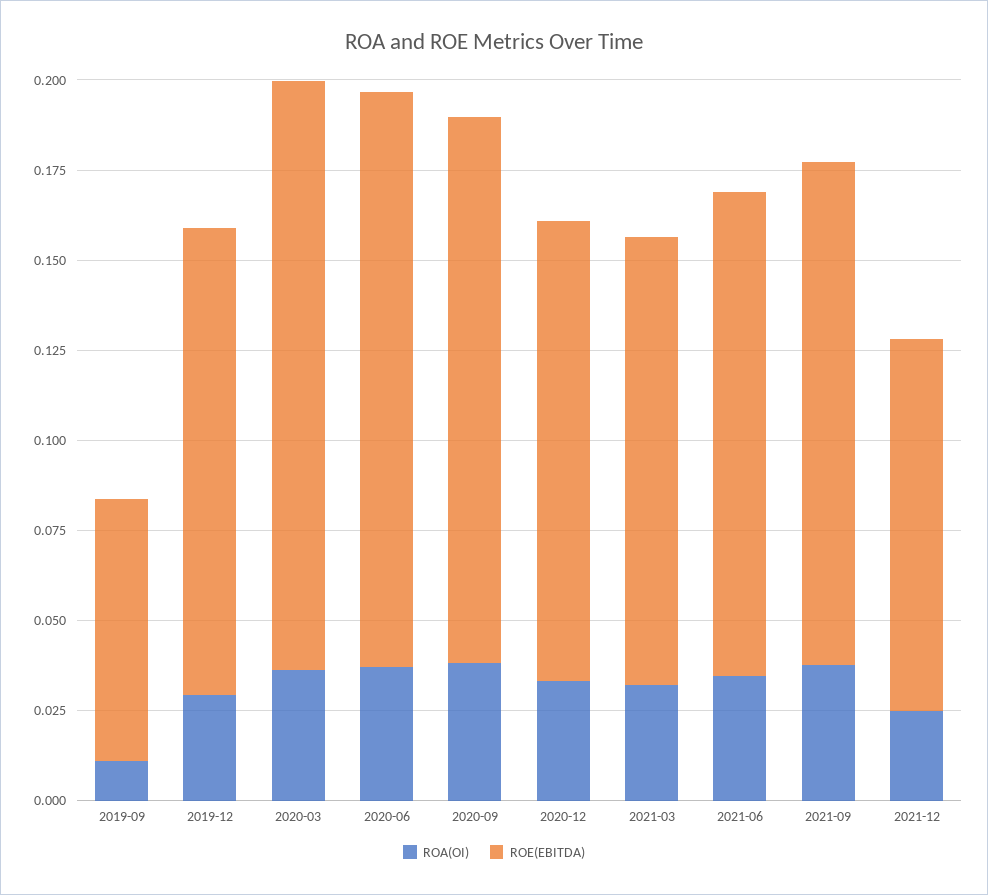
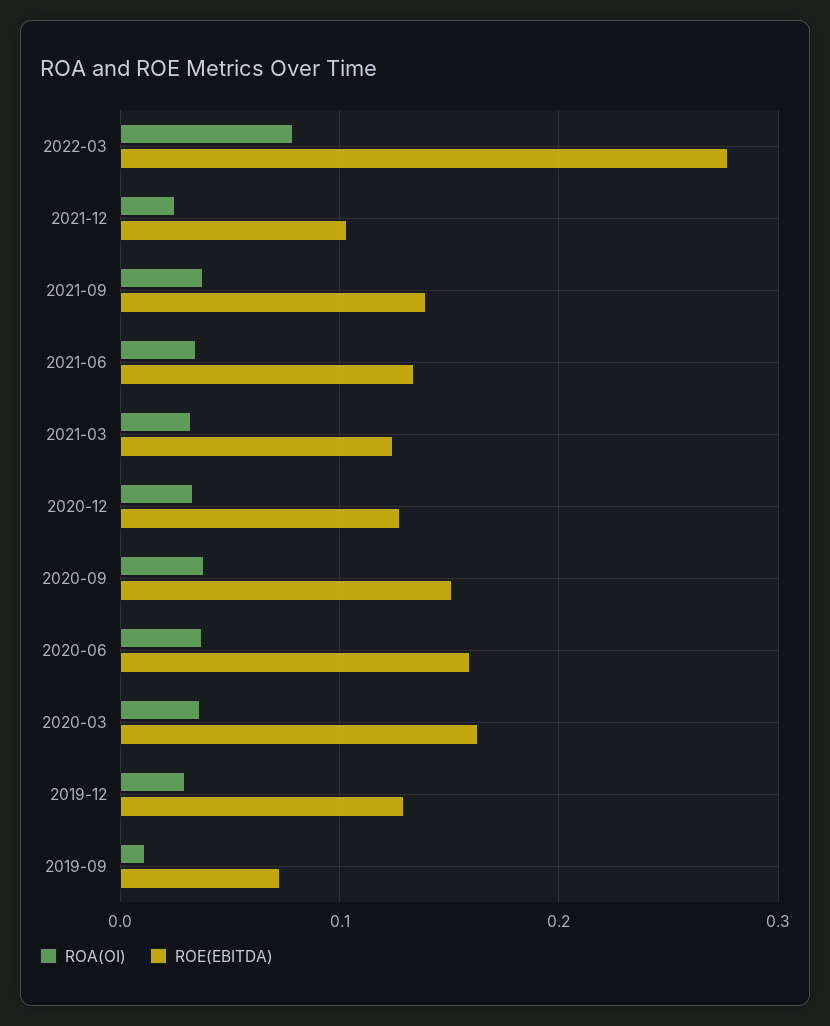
ROA(OI), 2022-03: none -> 0.08
ROE(EBITDA), 2022-03: none -> 0.28

